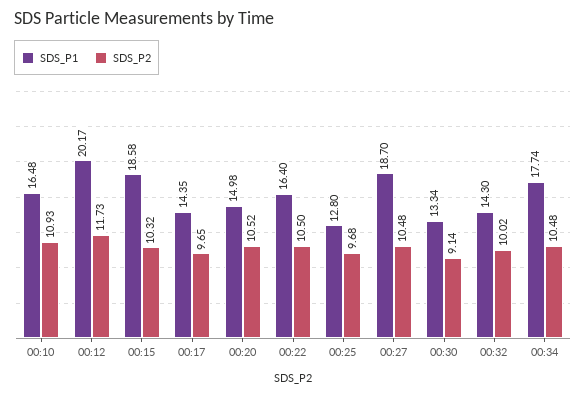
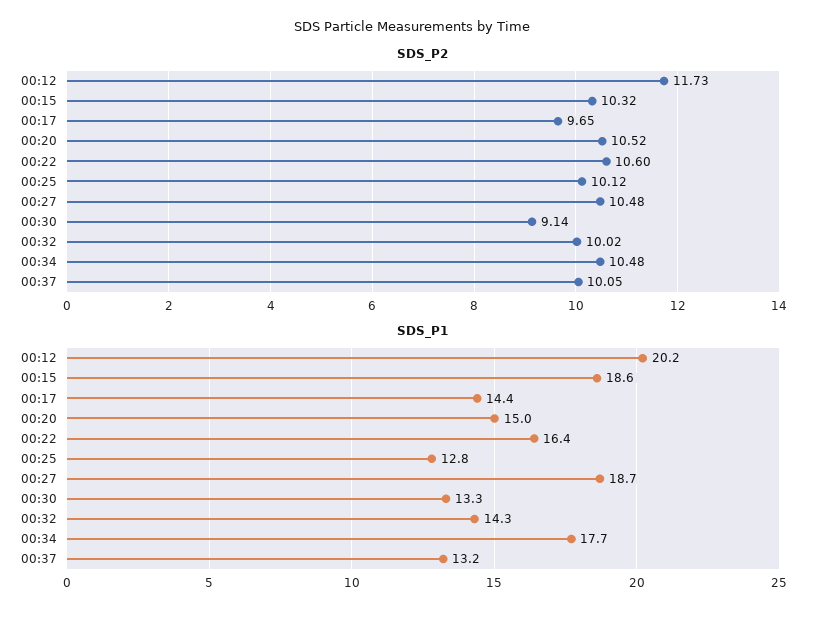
SDS_P1, 00:10: 16.48 -> none
SDS_P2, 00:10: 10.93 -> none
SDS_P2, 00:22: 10.5 -> 10.6
SDS_P2, 00:25: 9.68 -> 10.12
SDS_P2, 00:37: none -> 10.05
SDS_P1, 00:37: none -> 13.2

